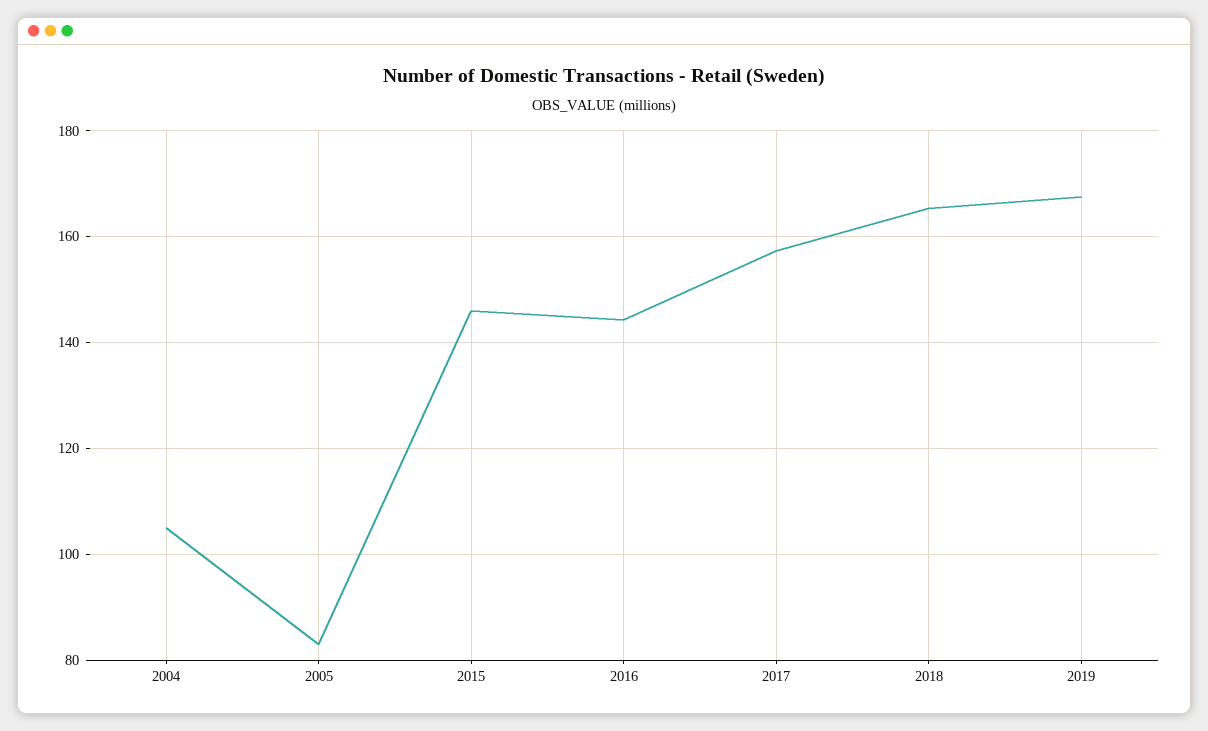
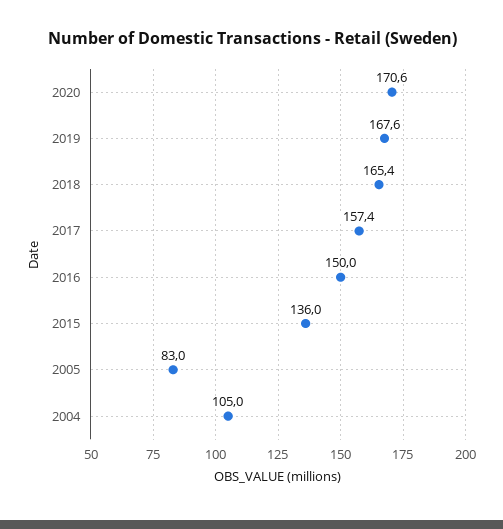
2015: 146 -> 136
2016: 144 -> 150
2020: none -> 170.6

